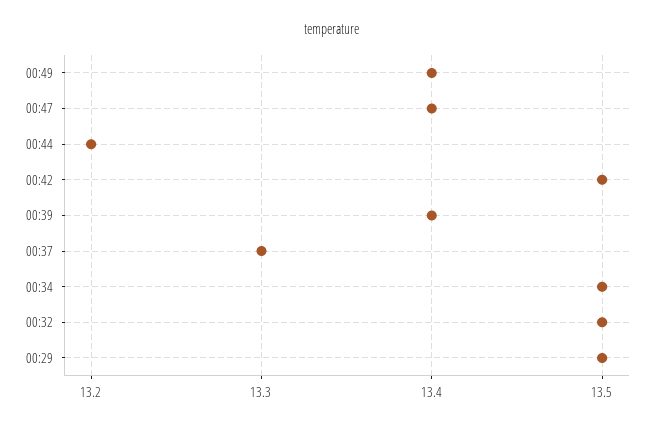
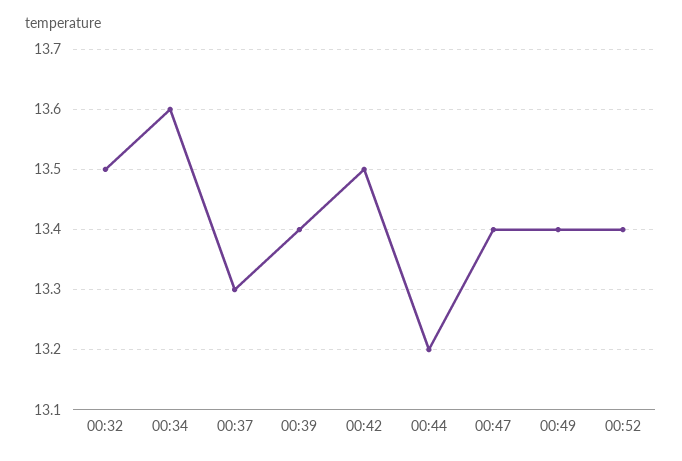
00:34: 13.5 -> 13.6
00:29: 13.5 -> none
00:52: none -> 13.4

